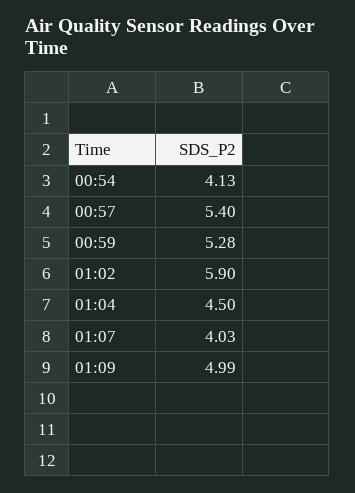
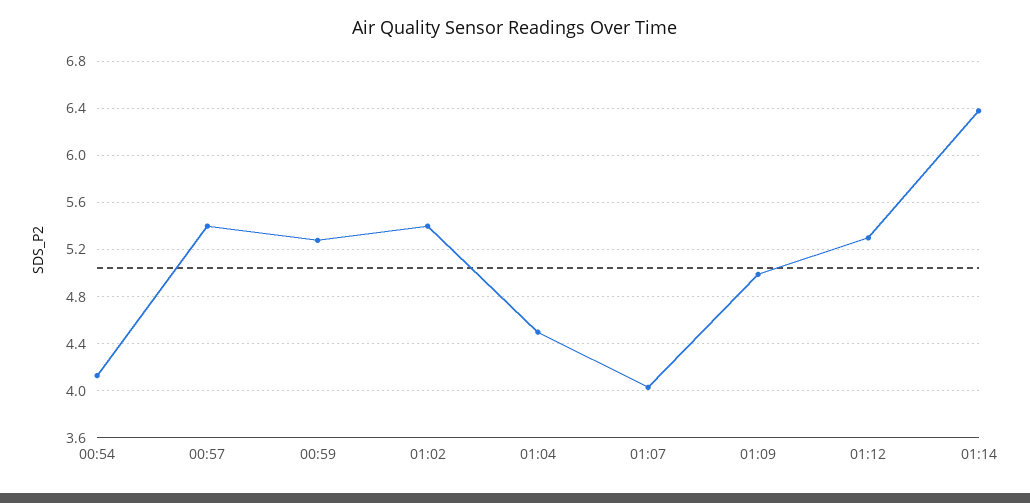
01:02: 5.9 -> 5.4
01:12: none -> 5.3
01:14: none -> 6.4

